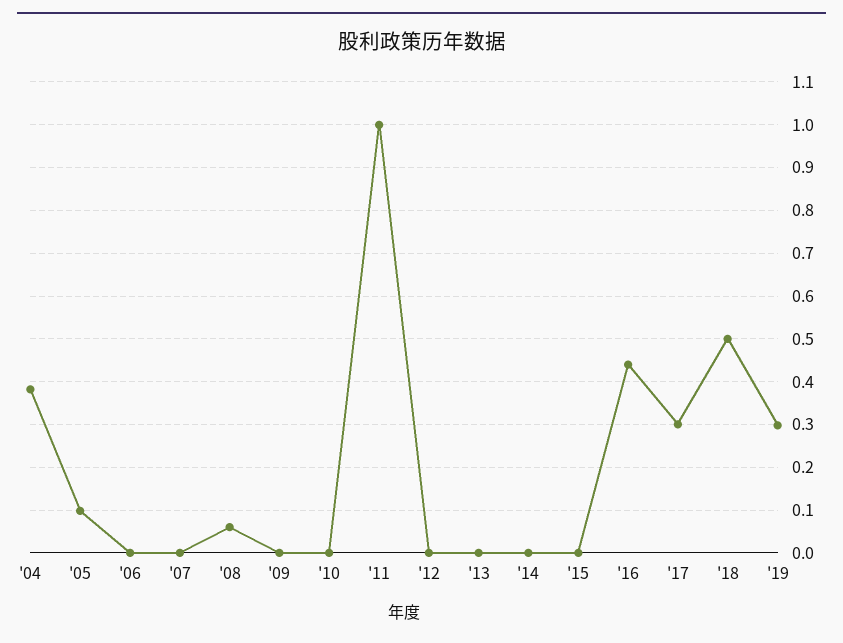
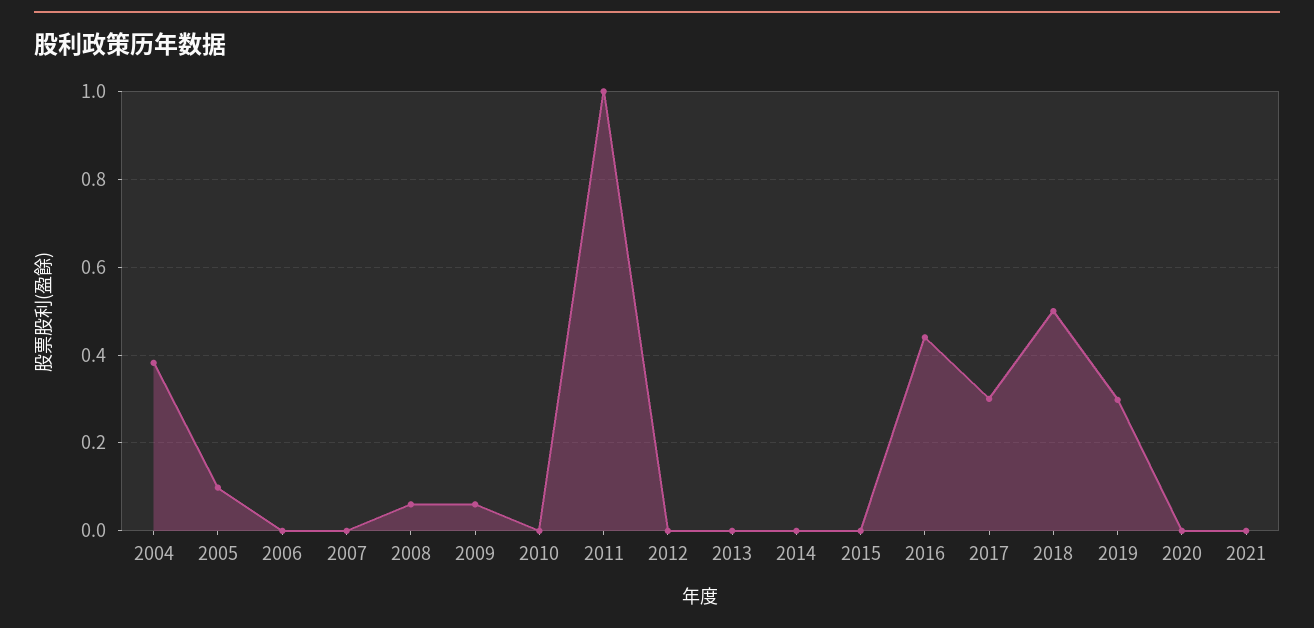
'09: 0 -> 0.06
2020: none -> 0
2021: none -> 0

